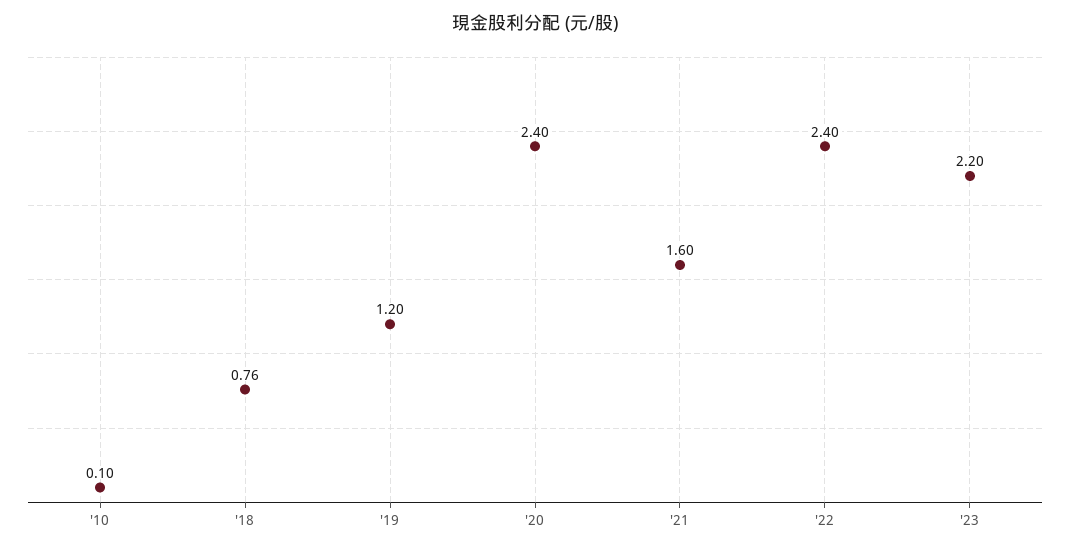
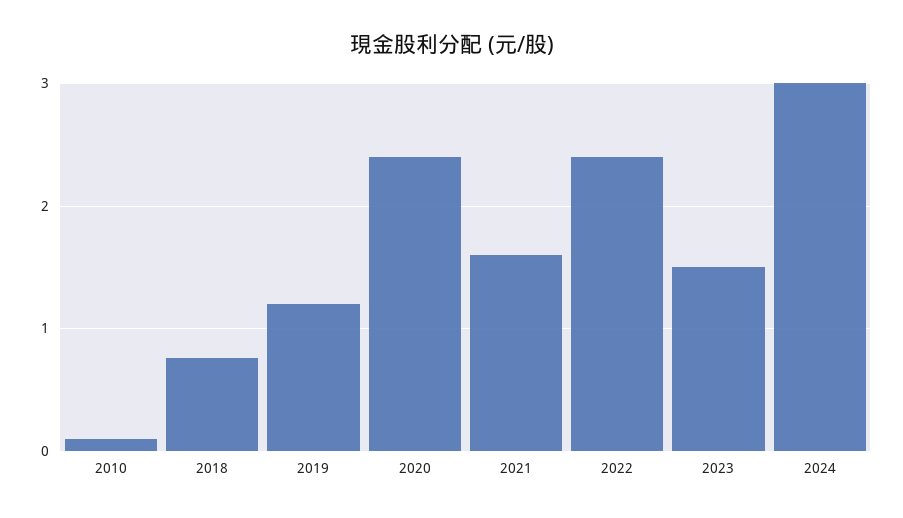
'23: 2.2 -> 1.5
2024: none -> 3

